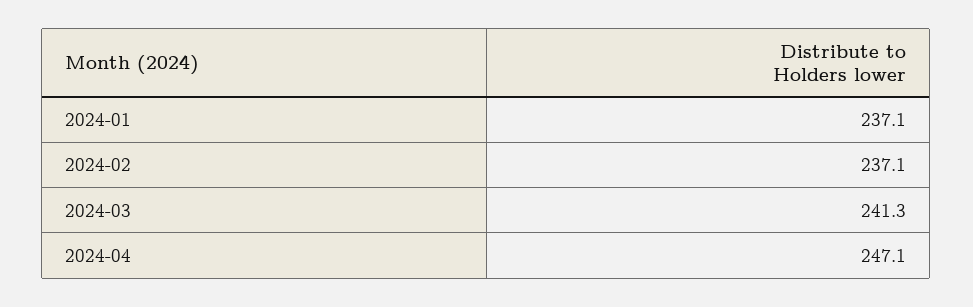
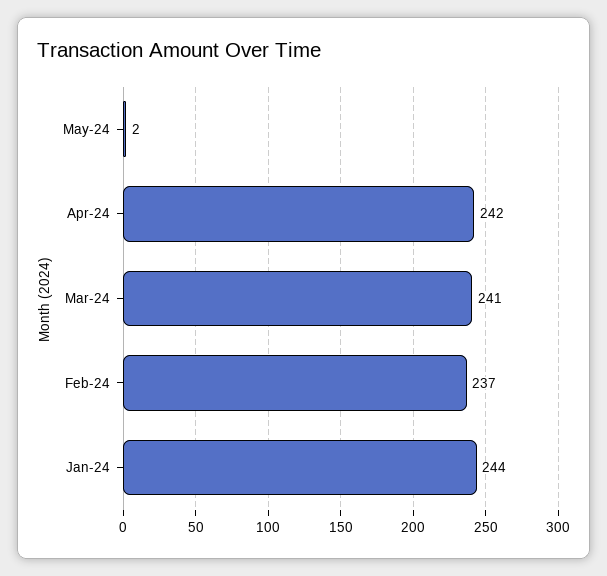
2024-01: 237.1 -> 244
2024-04: 247.1 -> 242
May-24: none -> 2

